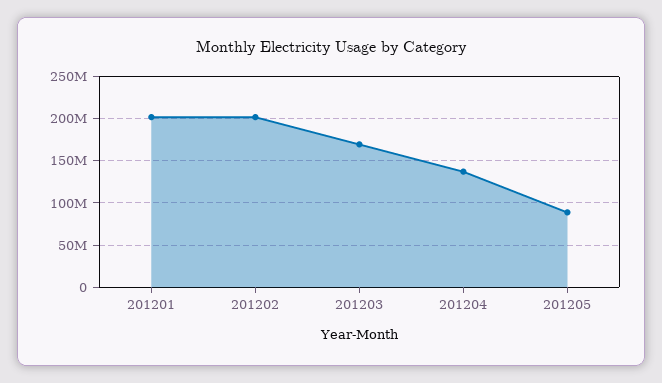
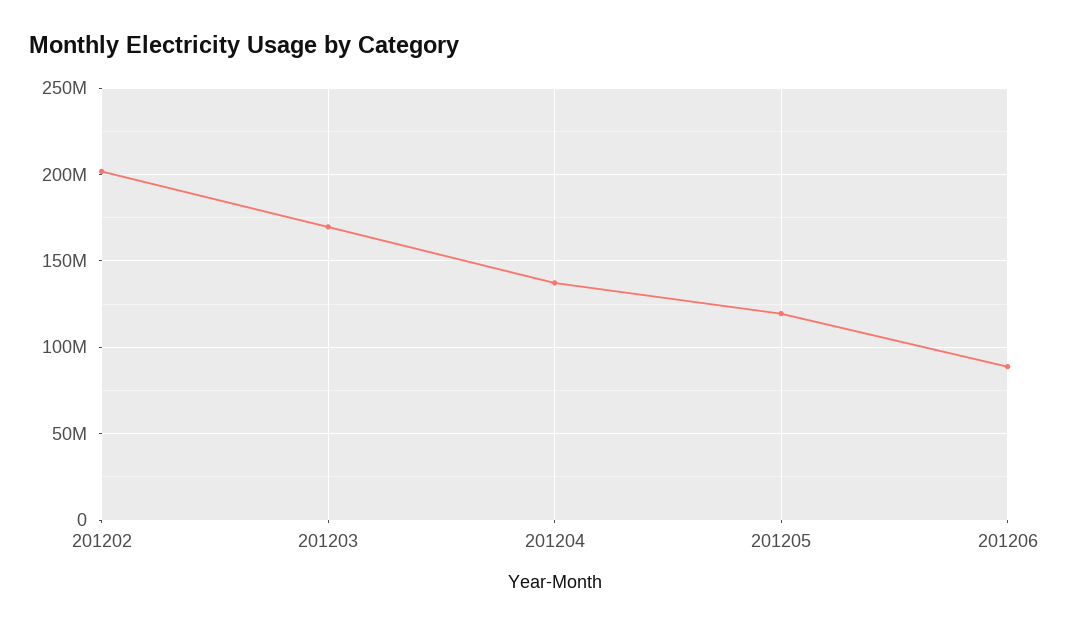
201201: 200000000 -> none
201205: 90000000 -> 120000000
201206: none -> 90000000

